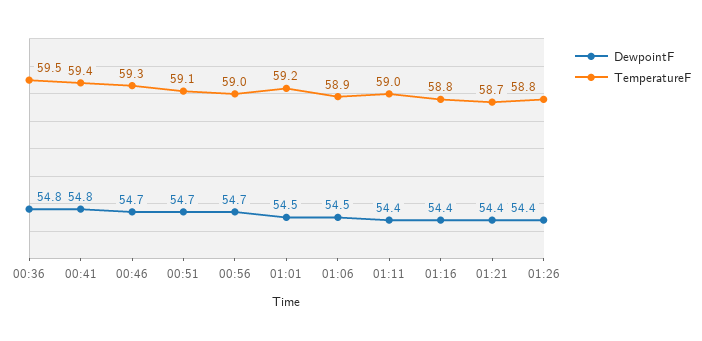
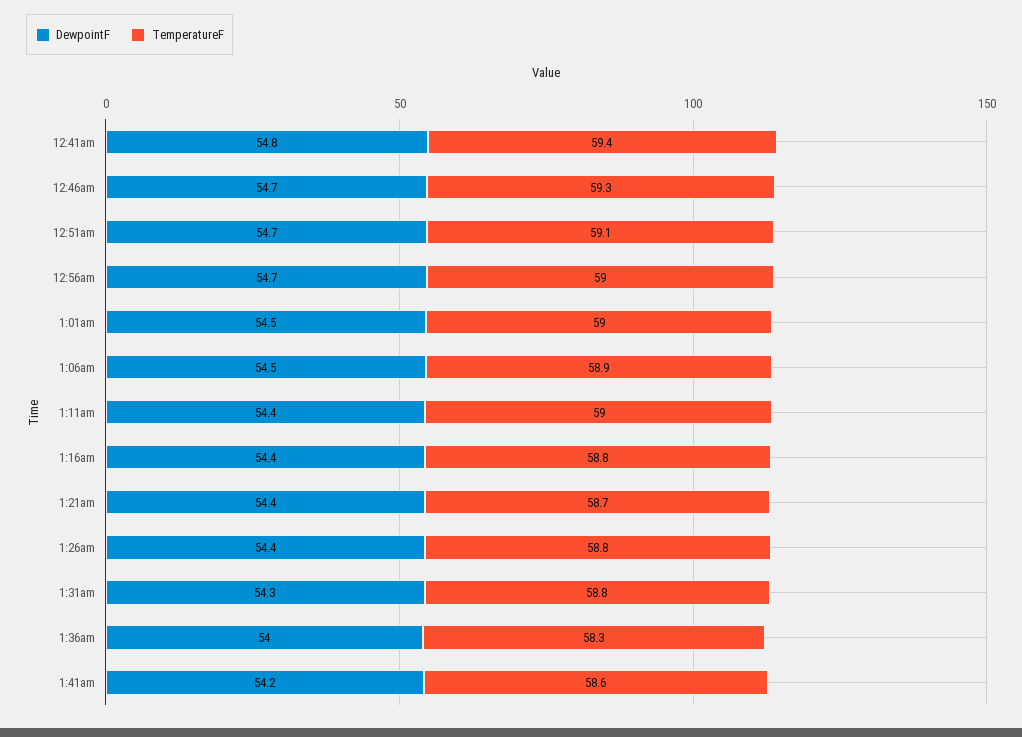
DewpointF, 00:36: 54.8 -> none
TemperatureF, 00:36: 59.5 -> none
TemperatureF, 01:01: 59.2 -> 59
DewpointF, 1:31am: none -> 54.3
TemperatureF, 1:31am: none -> 58.8
DewpointF, 1:36am: none -> 54
TemperatureF, 1:36am: none -> 58.3
DewpointF, 1:41am: none -> 54.2
TemperatureF, 1:41am: none -> 58.6

